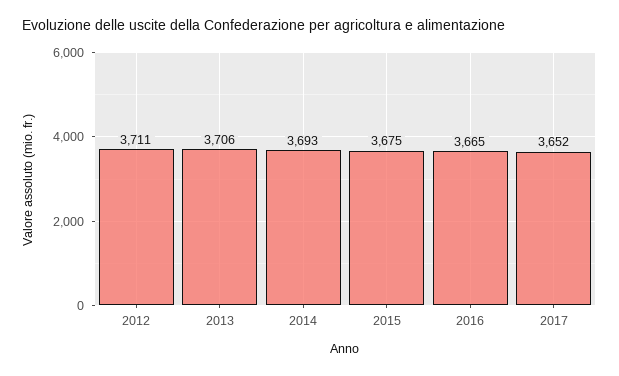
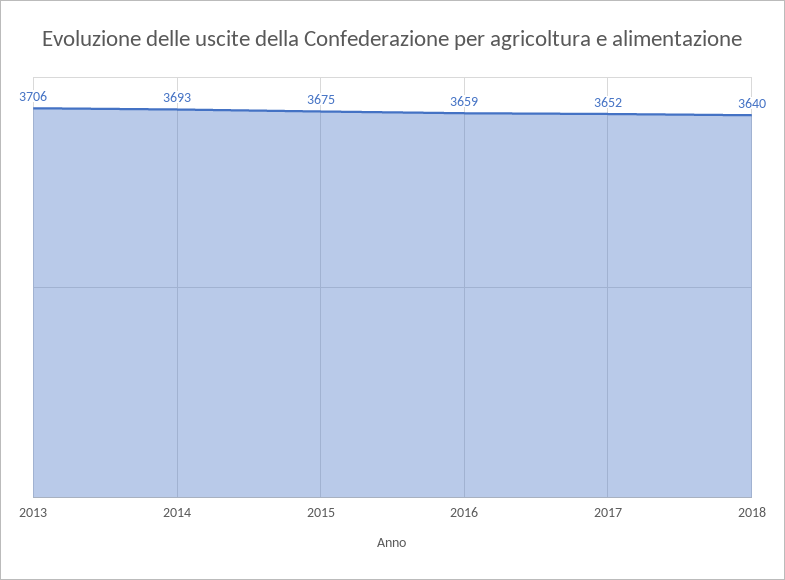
2012: 3711 -> none
2016: 3665 -> 3659
2018: none -> 3640

